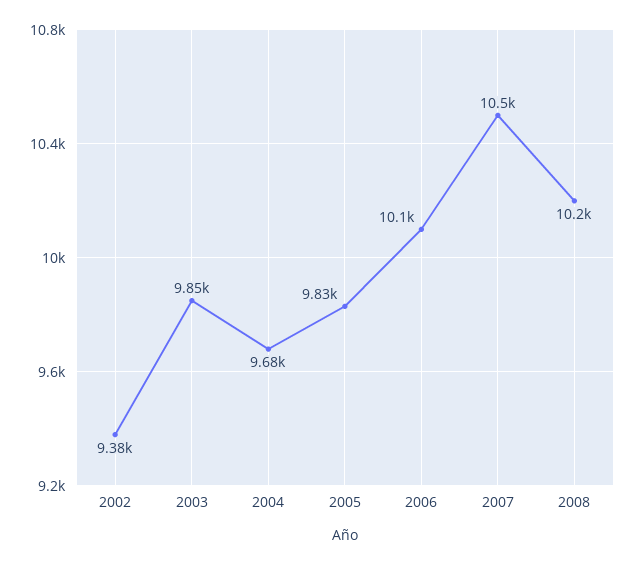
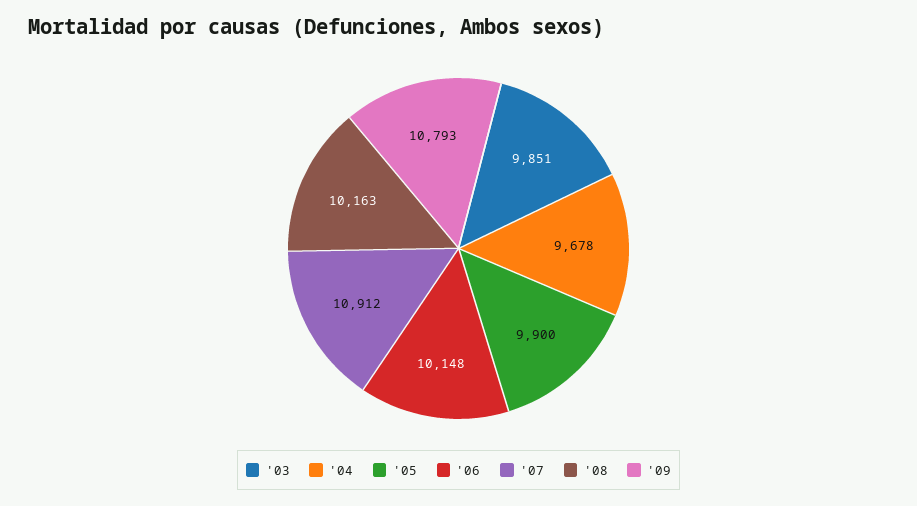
2002: 9380 -> none
2005: 9830 -> 9900
2007: 10500 -> 10912
'09: none -> 10793

